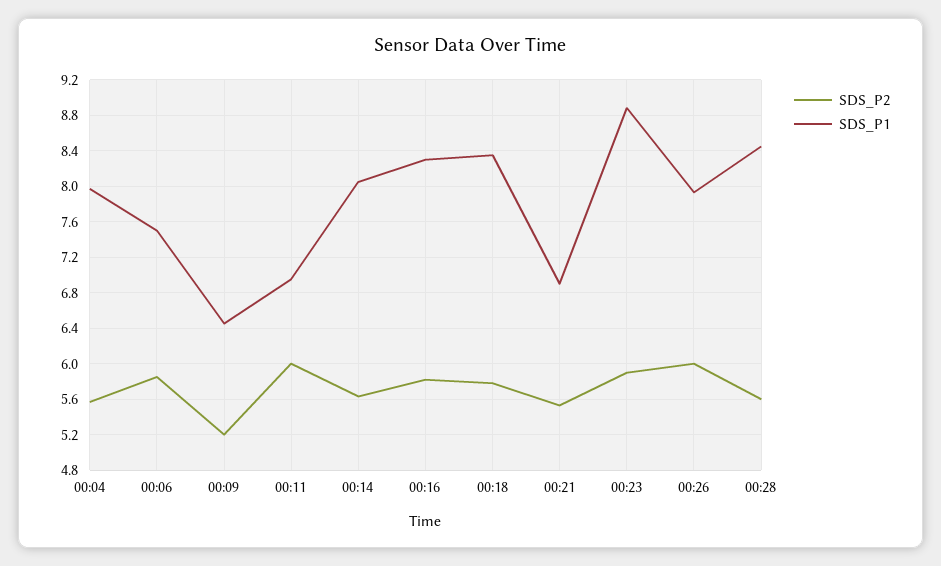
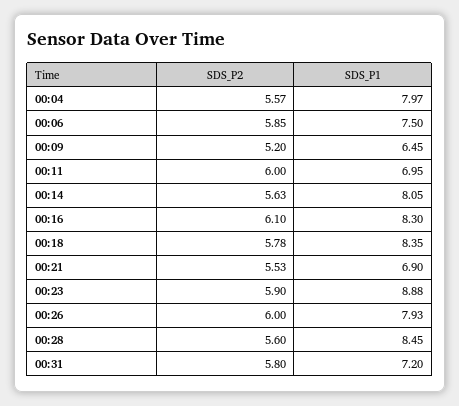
SDS_P2, 00:16: 5.8 -> 6.1
SDS_P2, 00:31: none -> 5.8
SDS_P1, 00:31: none -> 7.2

